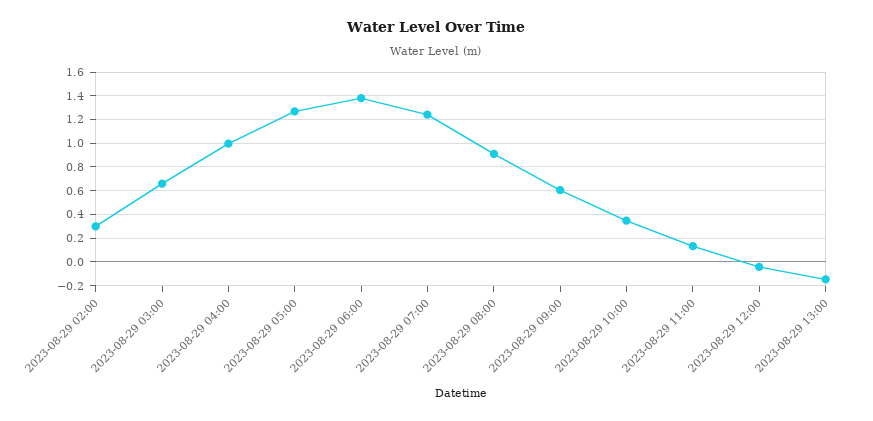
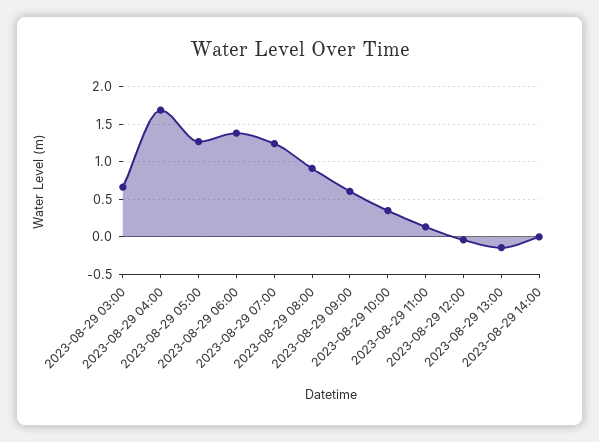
2023-08-29 02:00: 0.3 -> none
2023-08-29 04:00: 1 -> 1.7
2023-08-29 14:00: none -> 0

